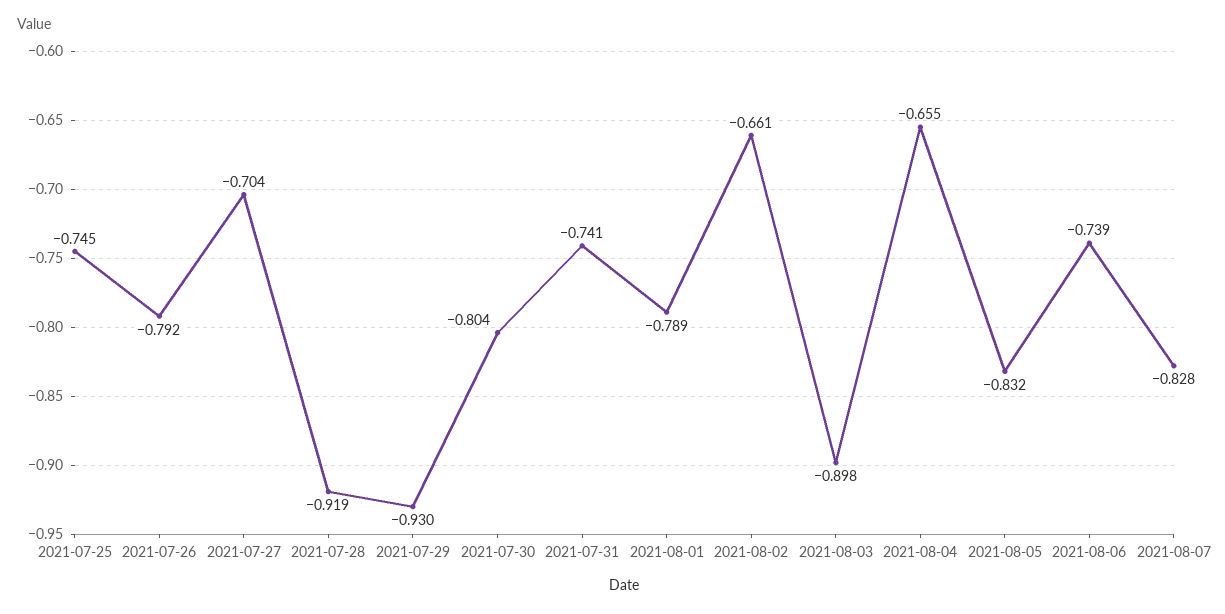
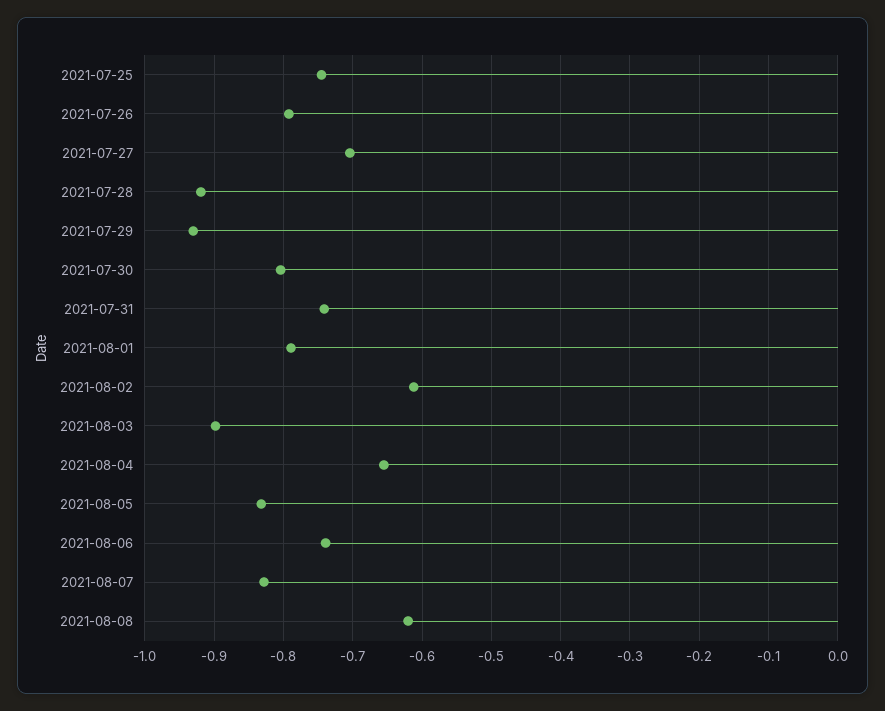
2021-08-02: -0.661 -> -0.61
2021-08-08: none -> -0.62

